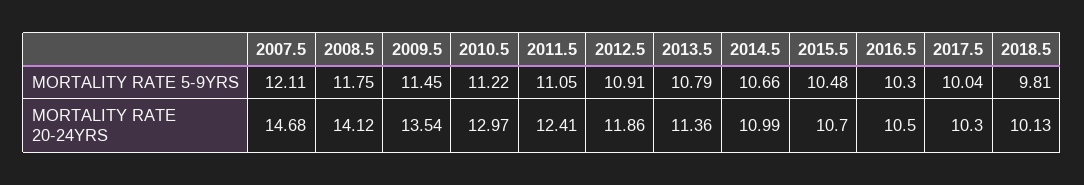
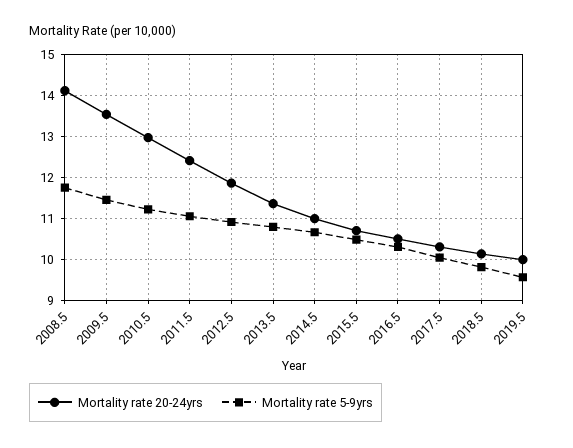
MORTALITY RATE 5-9YRS, 2007.5: 12.11 -> none
MORTALITY RATE 20-24YRS, 2007.5: 14.68 -> none
MORTALITY RATE 20-24YRS, 2019.5: none -> 10
MORTALITY RATE 5-9YRS, 2019.5: none -> 9.6

